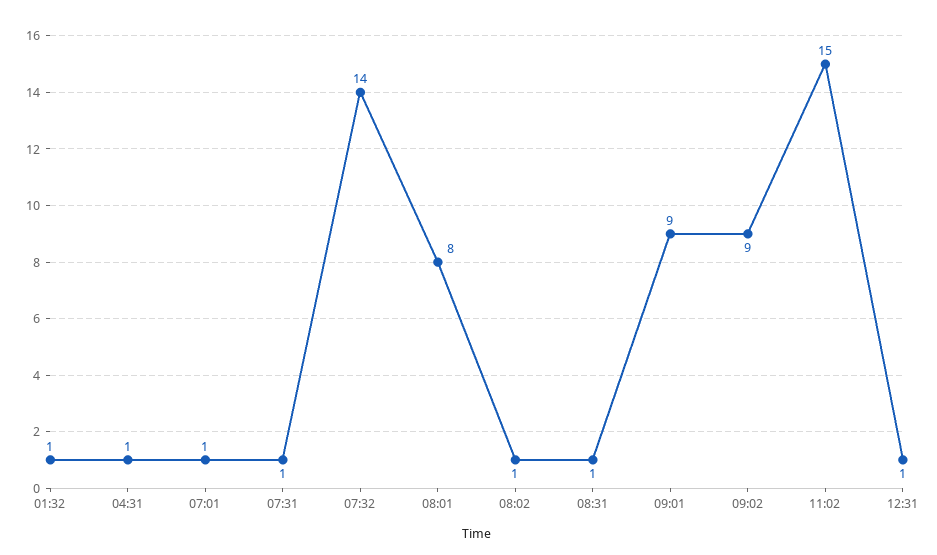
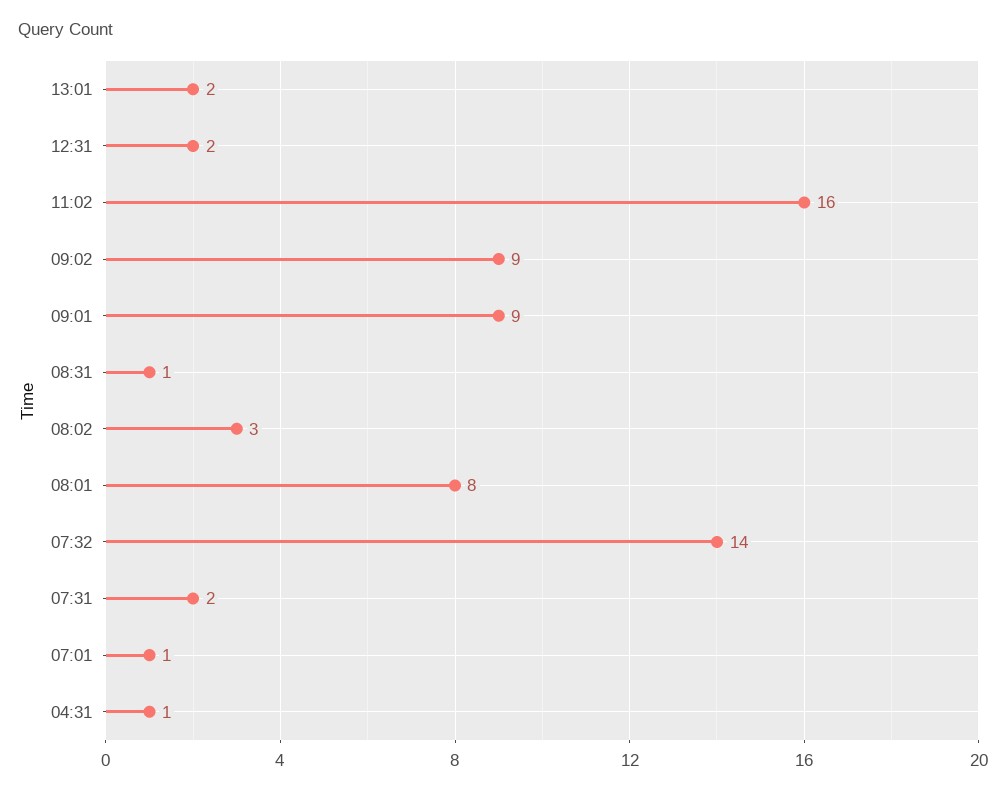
01:32: 1 -> none
07:31: 1 -> 2
08:02: 1 -> 3
11:02: 15 -> 16
12:31: 1 -> 2
13:01: none -> 2

